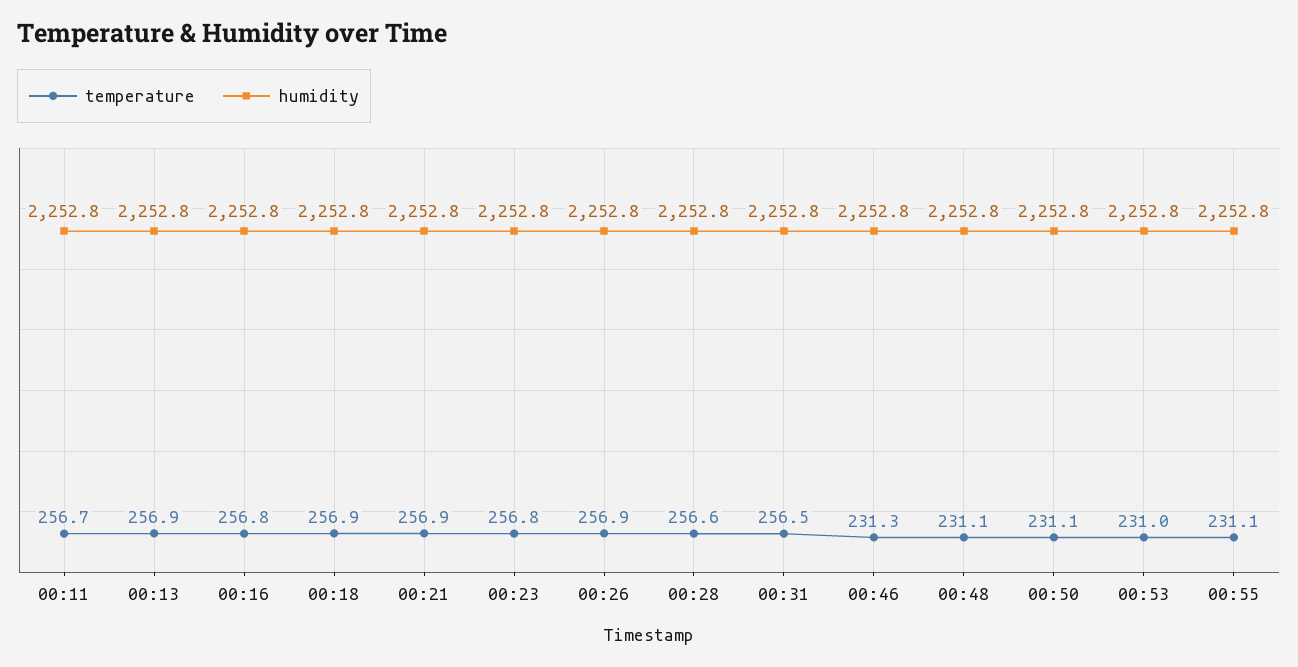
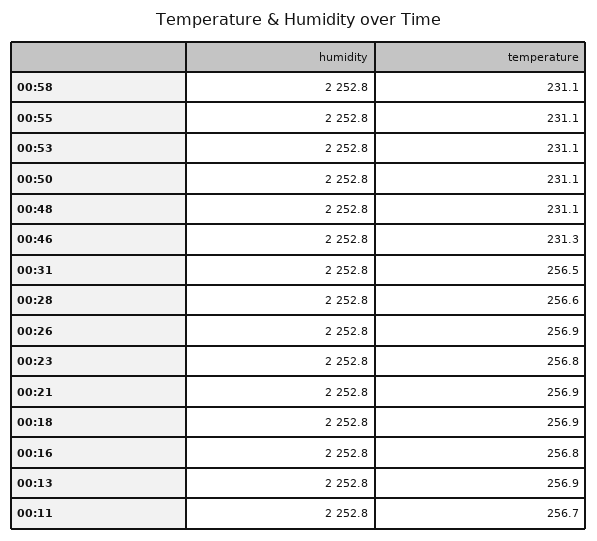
temperature, 00:53: 231 -> 231.1
humidity, 00:58: none -> 2252.8
temperature, 00:58: none -> 231.1

